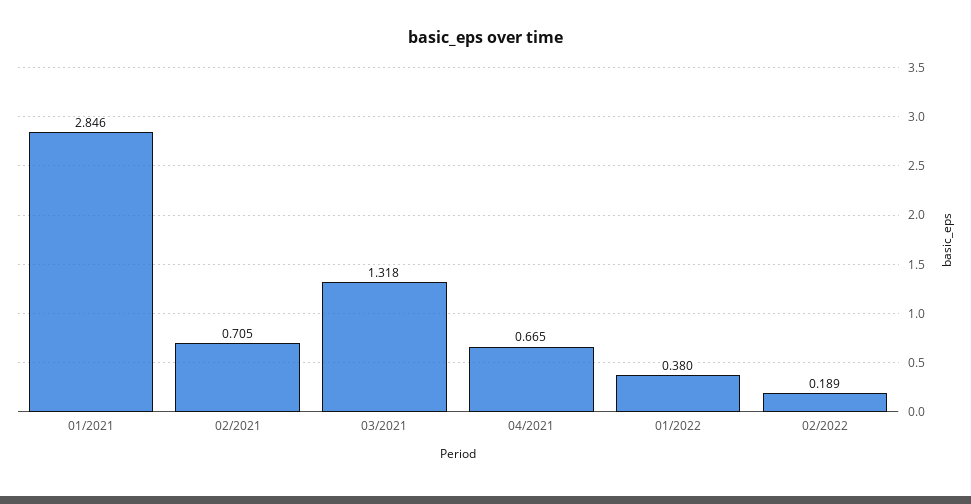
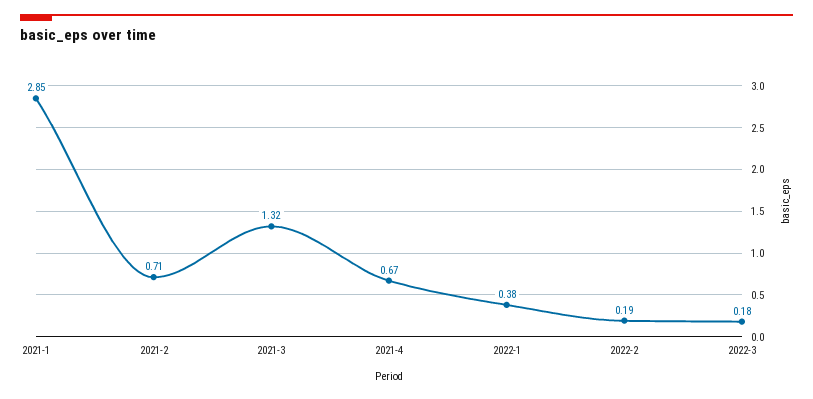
2022-3: none -> 0.18

